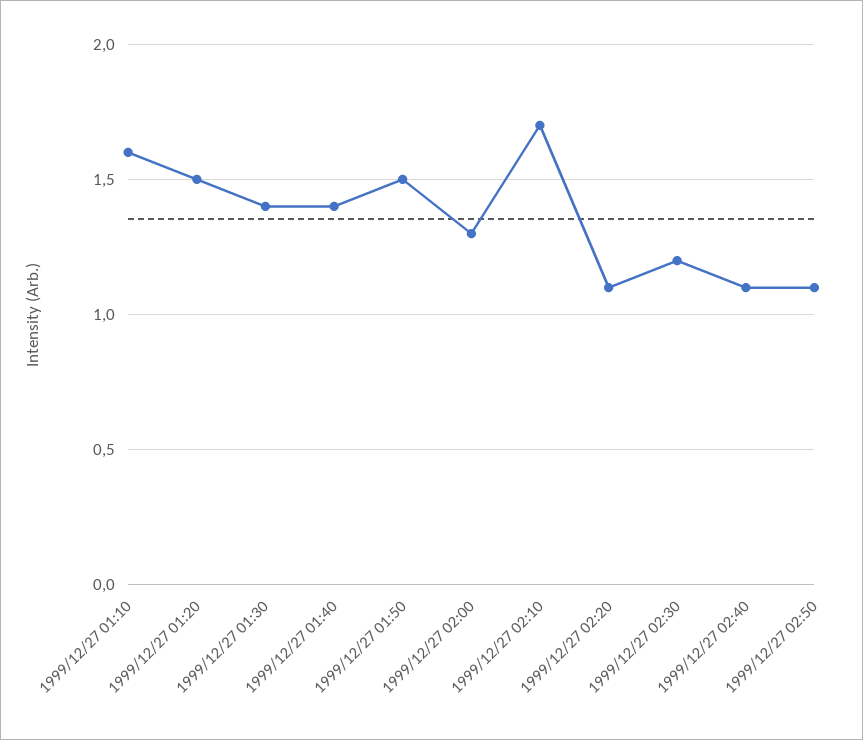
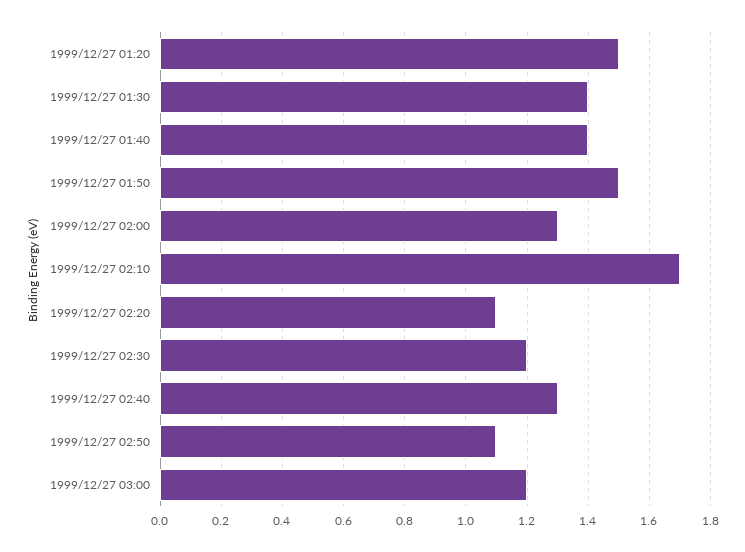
1999/12/27 01:10: 1.6 -> none
1999/12/27 02:40: 1.1 -> 1.3
1999/12/27 03:00: none -> 1.2

